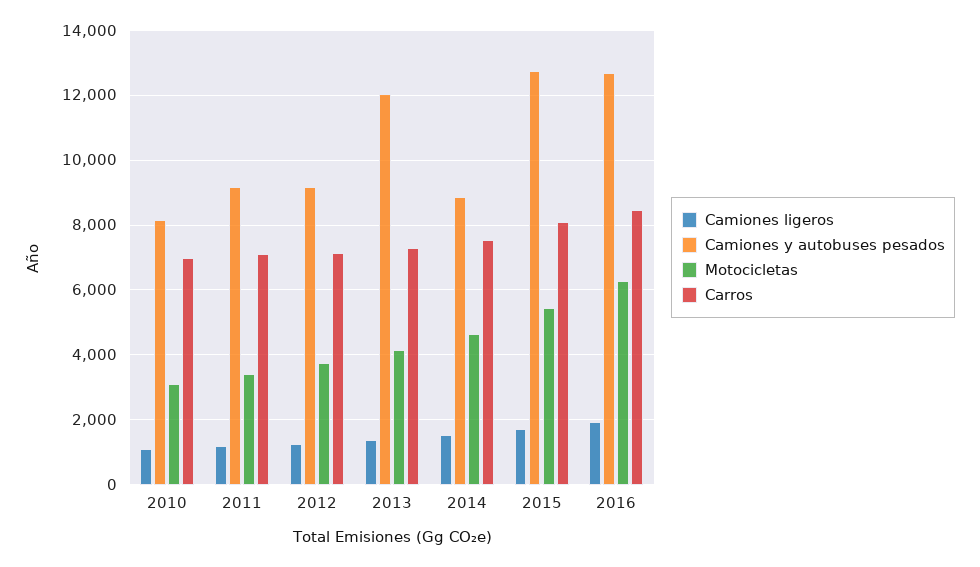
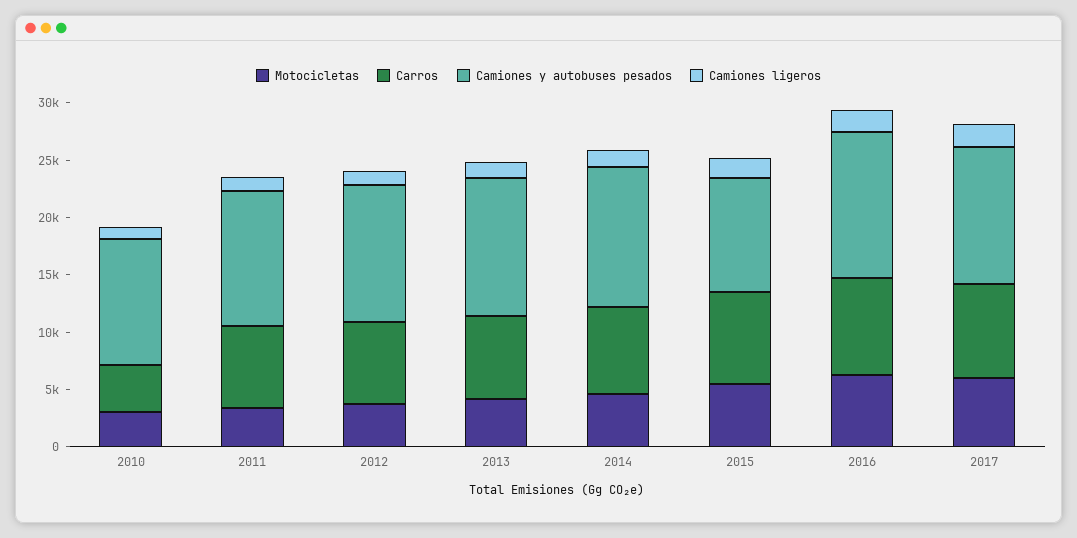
Camiones y autobuses pesados, 2010: 8200 -> 11000
Carros, 2010: 7000 -> 4000
Camiones y autobuses pesados, 2011: 9200 -> 12000
Camiones y autobuses pesados, 2012: 9200 -> 12000
Camiones y autobuses pesados, 2014: 8800 -> 12000
Camiones y autobuses pesados, 2015: 12800 -> 10000
Motocicletas, 2017: none -> 6000
Carros, 2017: none -> 8000
Camiones y autobuses pesados, 2017: none -> 12000
Camiones ligeros, 2017: none -> 2000

